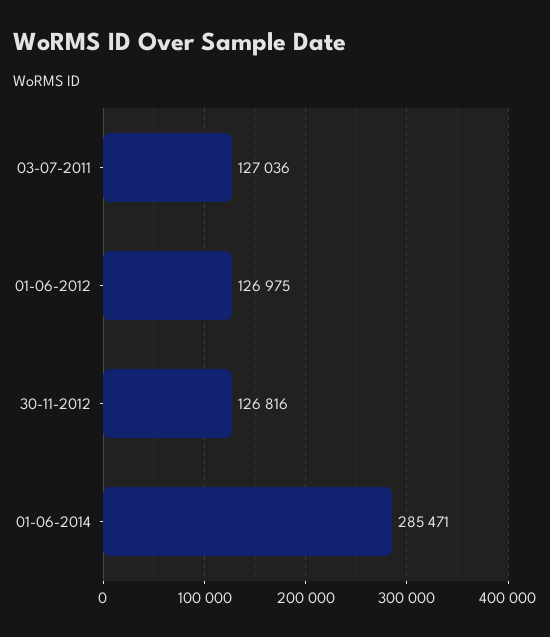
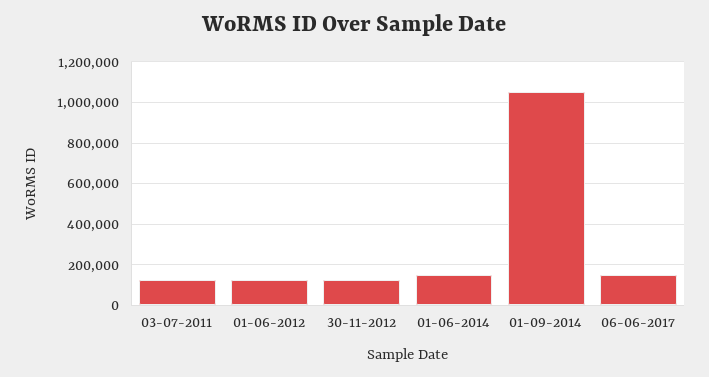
01-06-2014: 285471 -> 150000
01-09-2014: none -> 1050000
06-06-2017: none -> 150000

